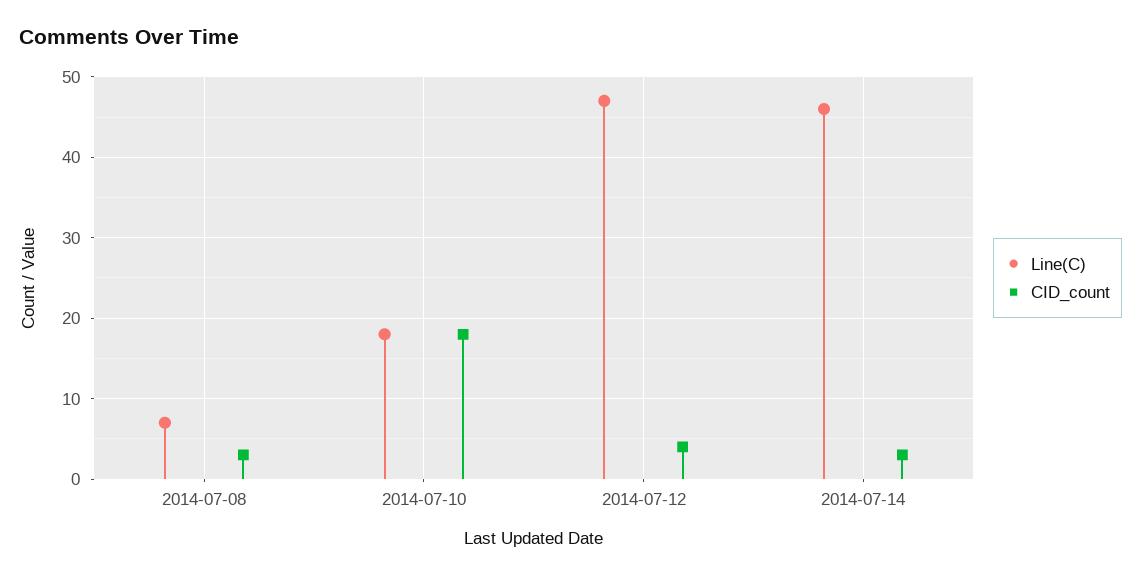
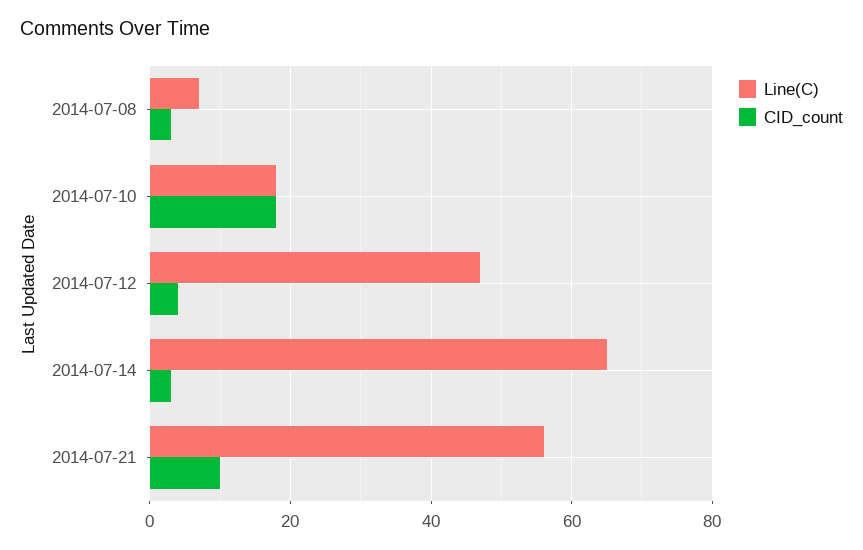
Line(C), 2014-07-14: 46 -> 65
Line(C), 2014-07-21: none -> 55
CID_count, 2014-07-21: none -> 10

